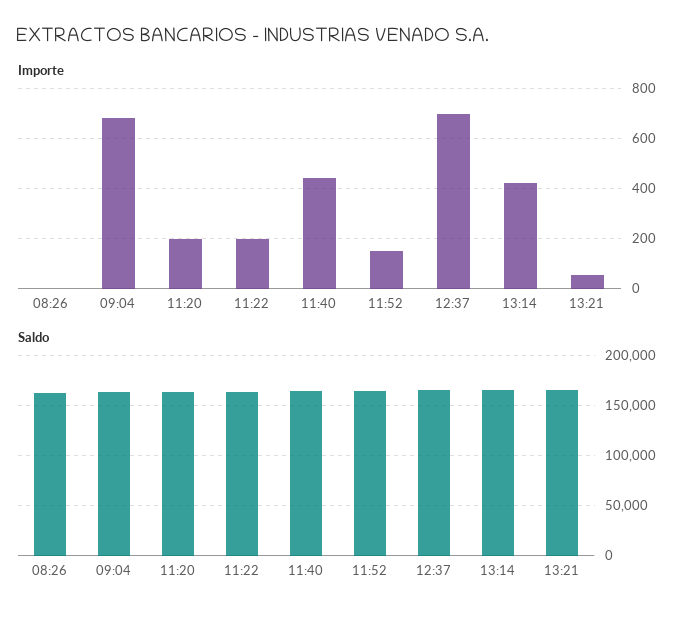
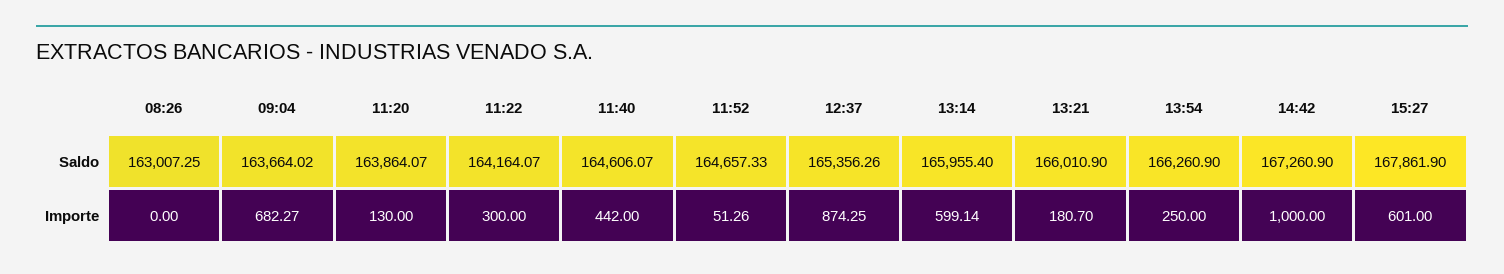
Importe, 11:20: 200 -> 130
Importe, 11:22: 200 -> 300
Importe, 11:52: 150 -> 51.26
Importe, 12:37: 700 -> 874.25
Importe, 13:14: 425 -> 599.14
Importe, 13:21: 50 -> 180.7
Saldo, 13:54: none -> 166260.9
Saldo, 14:42: none -> 167260.9
Saldo, 15:27: none -> 167861.9
Importe, 13:54: none -> 250
Importe, 14:42: none -> 1000
Importe, 15:27: none -> 601

